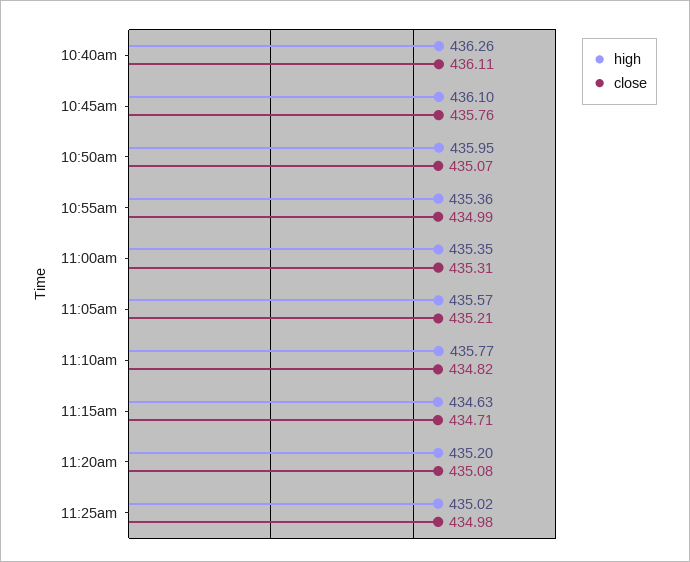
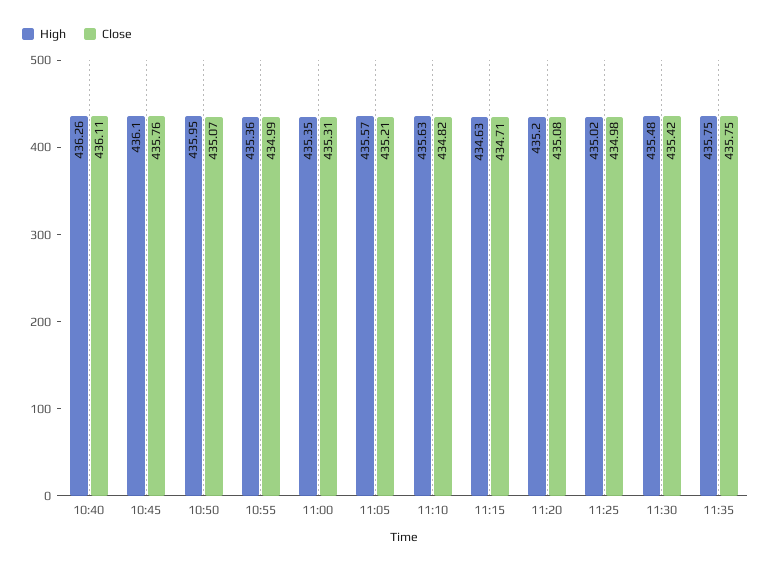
high, 11:10am: 435.77 -> 435.63
high, 11:30: none -> 435.48
close, 11:30: none -> 435.42
high, 11:35: none -> 435.75
close, 11:35: none -> 435.75

